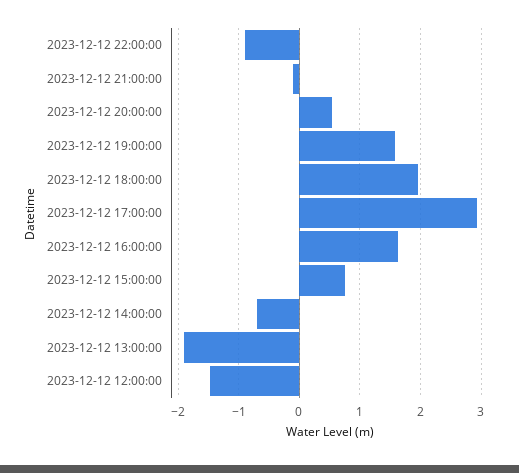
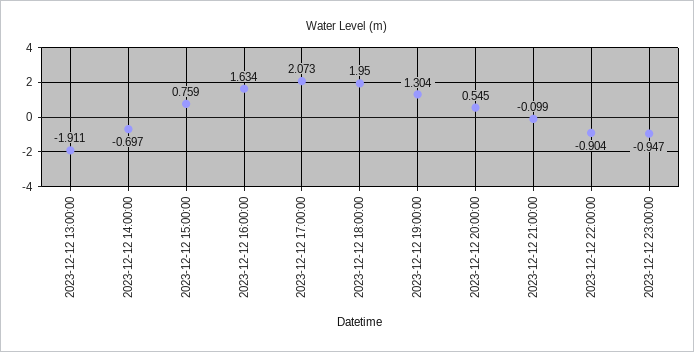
2023-12-12 19:00:00: 1.6 -> 1.304
2023-12-12 17:00:00: 2.9 -> 2.073
2023-12-12 12:00:00: -1.5 -> none
2023-12-12 23:00:00: none -> -0.947

